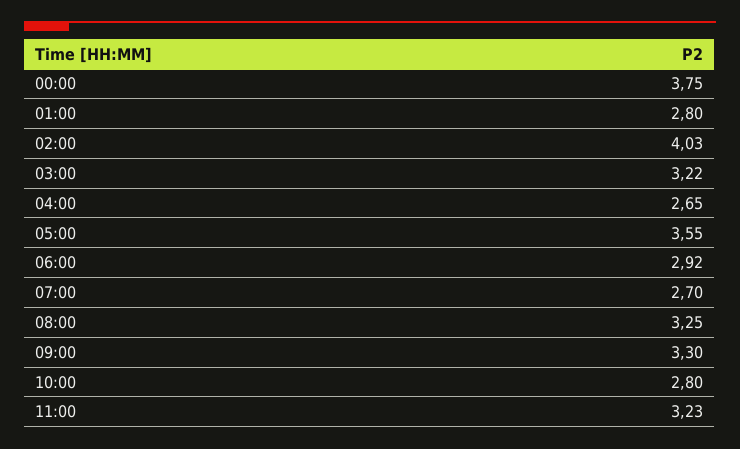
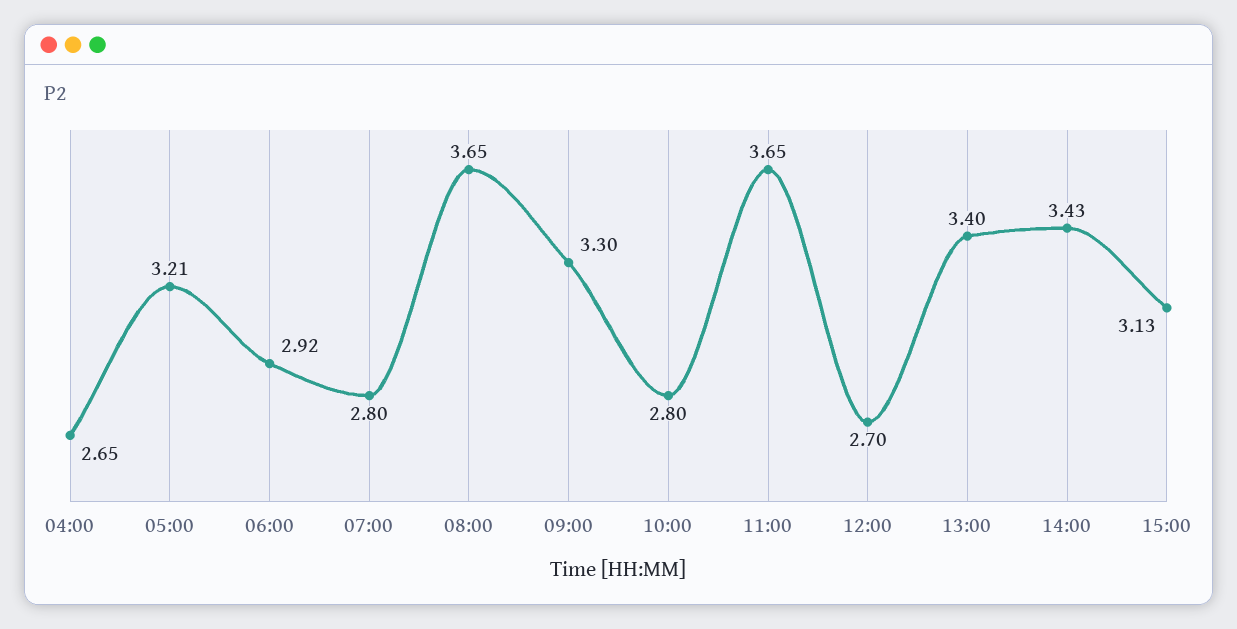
00:00: 3.75 -> none
01:00: 2.8 -> none
02:00: 4.03 -> none
03:00: 3.22 -> none
05:00: 3.55 -> 3.21
07:00: 2.7 -> 2.8
08:00: 3.25 -> 3.65
11:00: 3.23 -> 3.65
12:00: none -> 2.7
13:00: none -> 3.4
14:00: none -> 3.43
15:00: none -> 3.13

